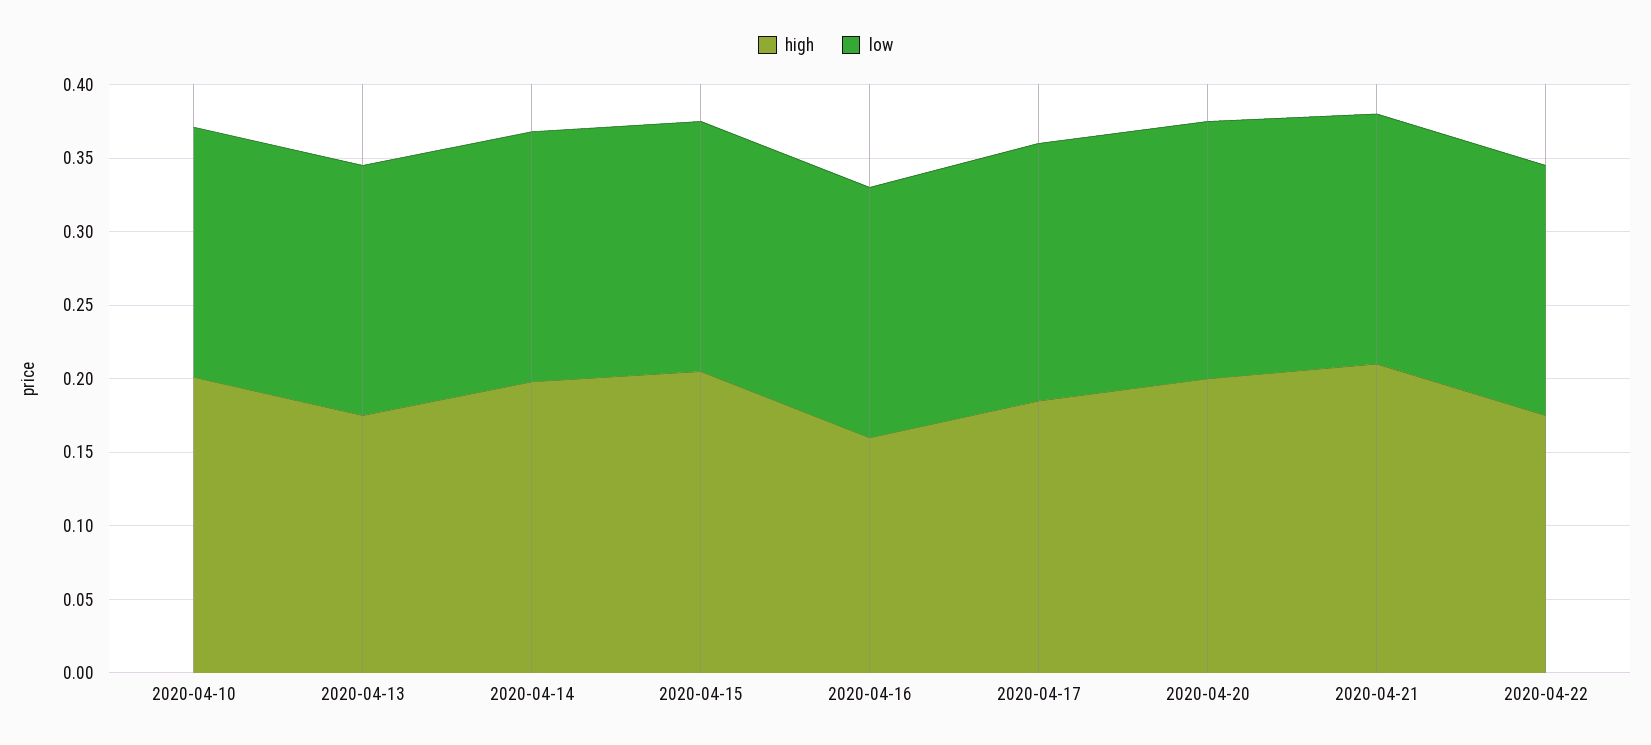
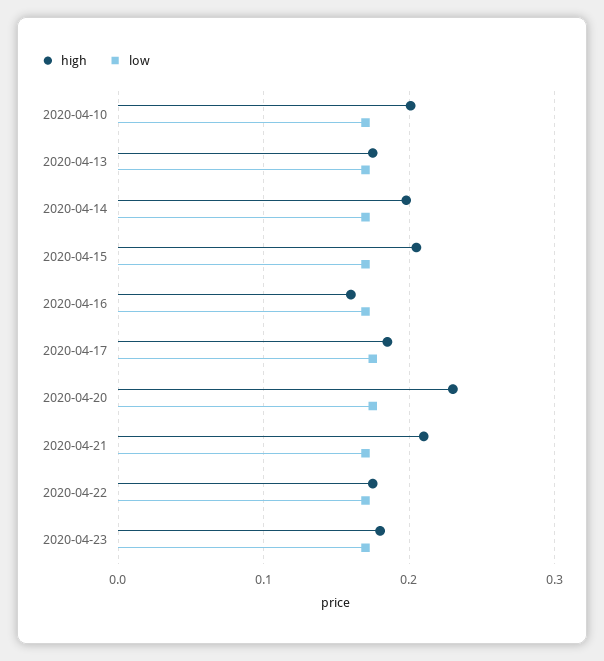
high, 2020-04-20: 0.2 -> 0.23
high, 2020-04-23: none -> 0.18
low, 2020-04-23: none -> 0.17

